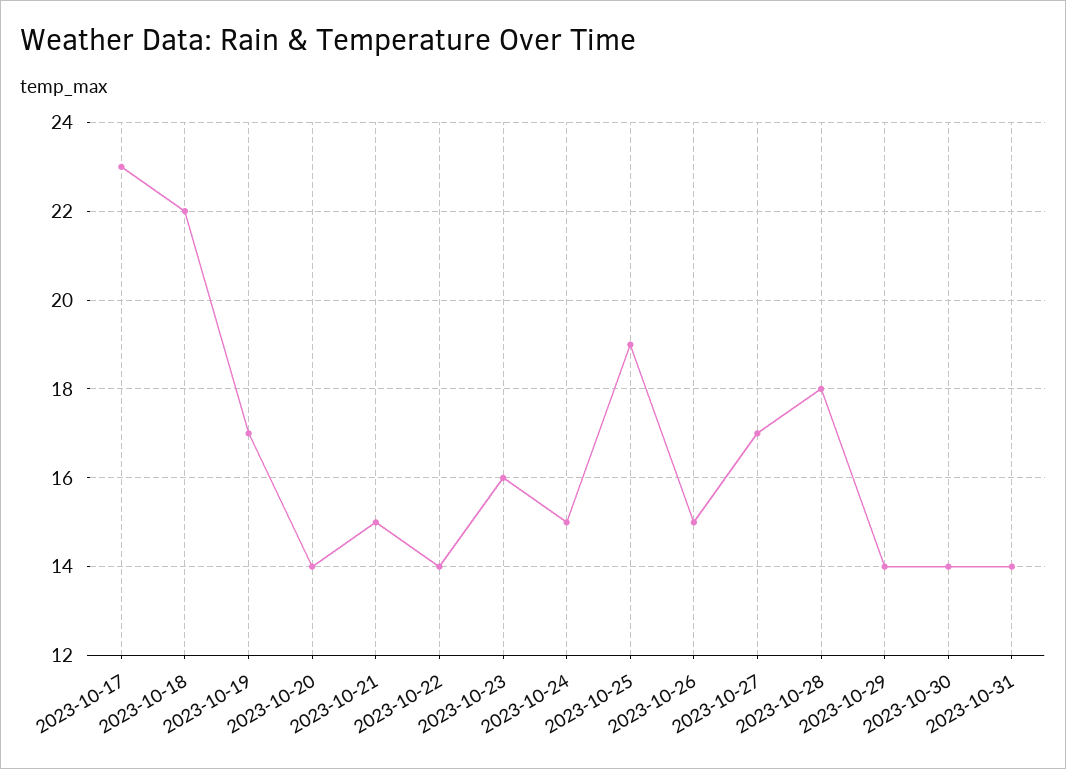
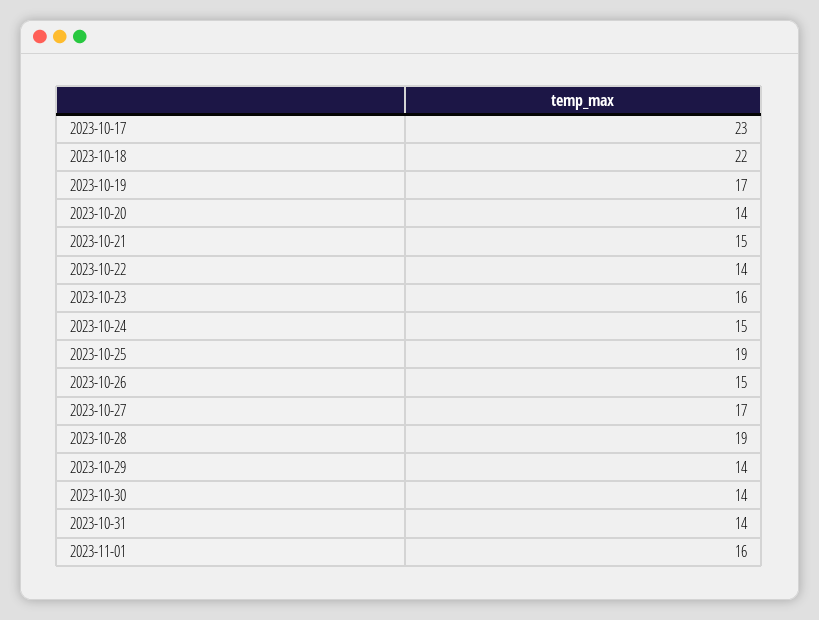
2023-10-28: 18 -> 19
2023-11-01: none -> 16

